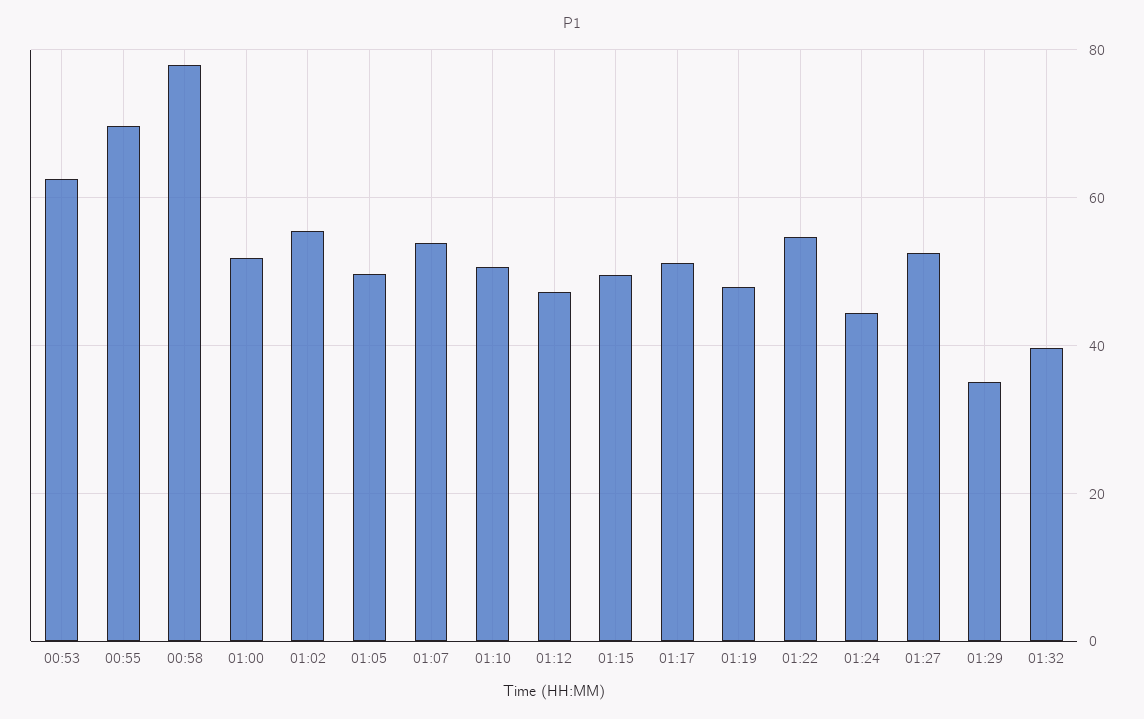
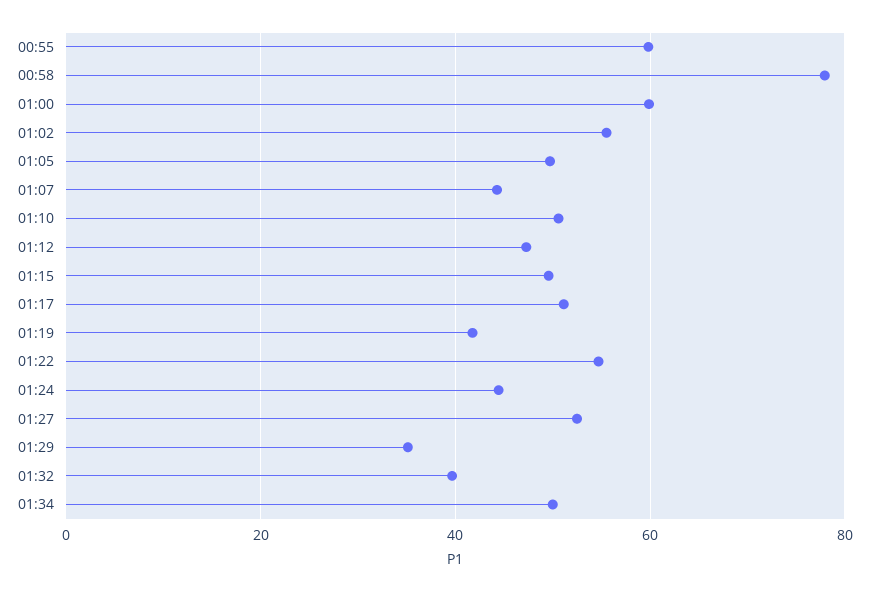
00:53: 62 -> none
00:55: 70 -> 60
01:00: 52 -> 60
01:07: 54 -> 44
01:19: 48 -> 42
01:34: none -> 50

